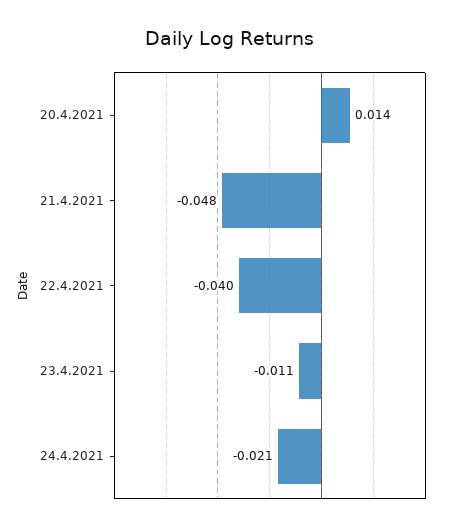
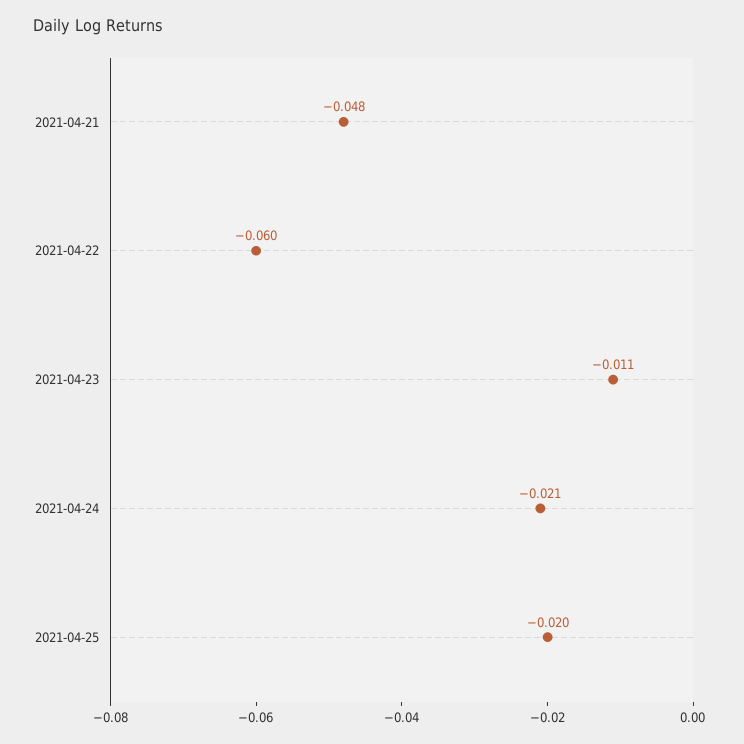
20.4.2021: 0.014 -> none
22.4.2021: -0.04 -> -0.06
2021-04-25: none -> -0.02

